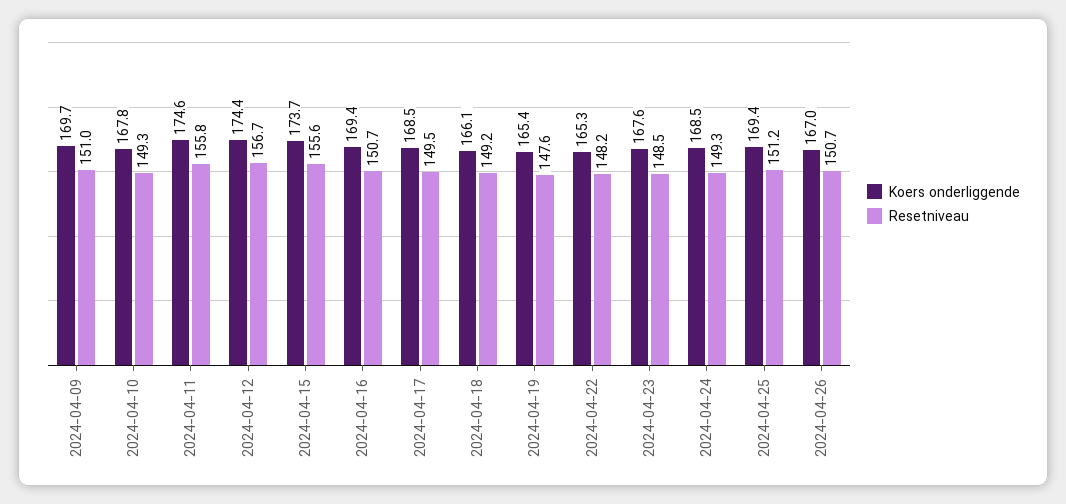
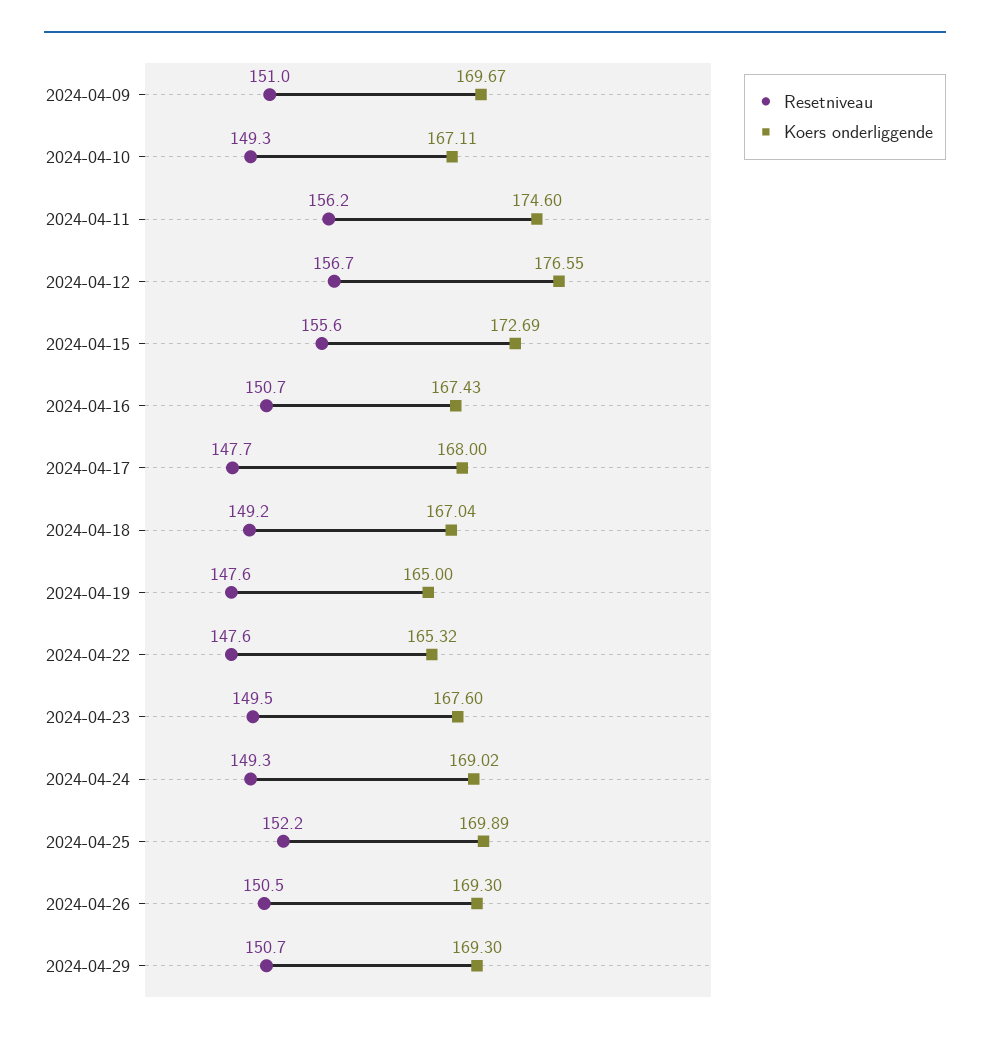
Koers onderliggende, 2024-04-10: 167.8 -> 167.11
Resetniveau, 2024-04-11: 155.8 -> 156.2
Koers onderliggende, 2024-04-12: 174.4 -> 176.55
Koers onderliggende, 2024-04-15: 173.7 -> 172.69
Koers onderliggende, 2024-04-16: 169.4 -> 167.43
Koers onderliggende, 2024-04-17: 168.5 -> 168
Resetniveau, 2024-04-17: 149.5 -> 147.7
Koers onderliggende, 2024-04-18: 166.1 -> 167.04
Koers onderliggende, 2024-04-19: 165.4 -> 165
Resetniveau, 2024-04-22: 148.2 -> 147.6
Resetniveau, 2024-04-23: 148.5 -> 149.5
Koers onderliggende, 2024-04-24: 168.5 -> 169.02
Koers onderliggende, 2024-04-25: 169.4 -> 169.89
Resetniveau, 2024-04-25: 151.2 -> 152.2
Koers onderliggende, 2024-04-26: 167 -> 169.3
Resetniveau, 2024-04-26: 150.7 -> 150.5
Resetniveau, 2024-04-29: none -> 150.7
Koers onderliggende, 2024-04-29: none -> 169.3

